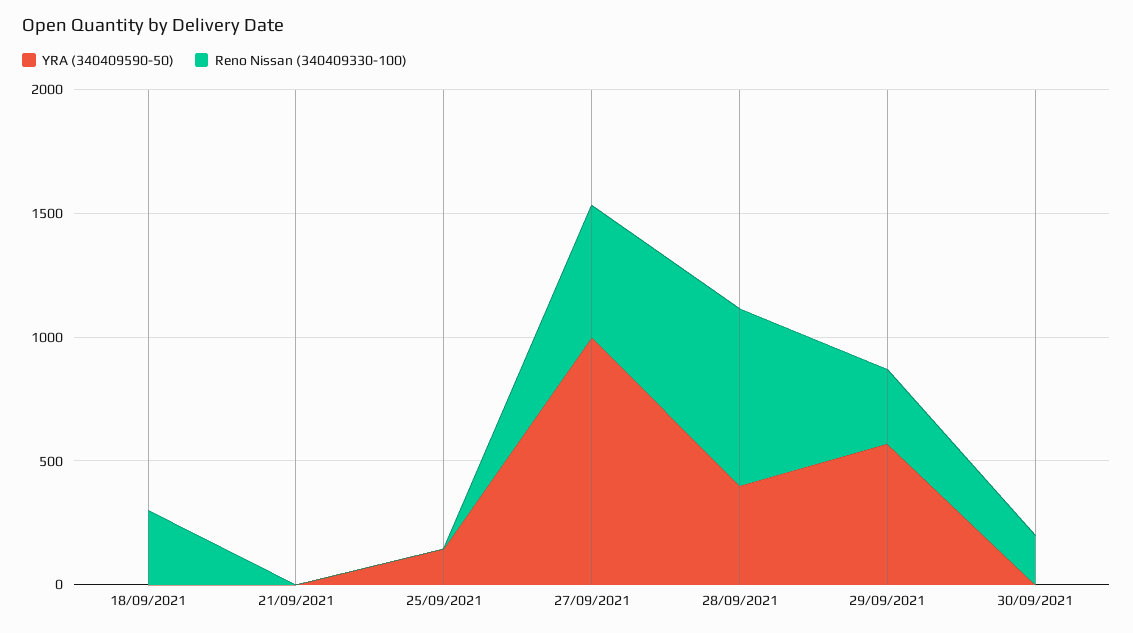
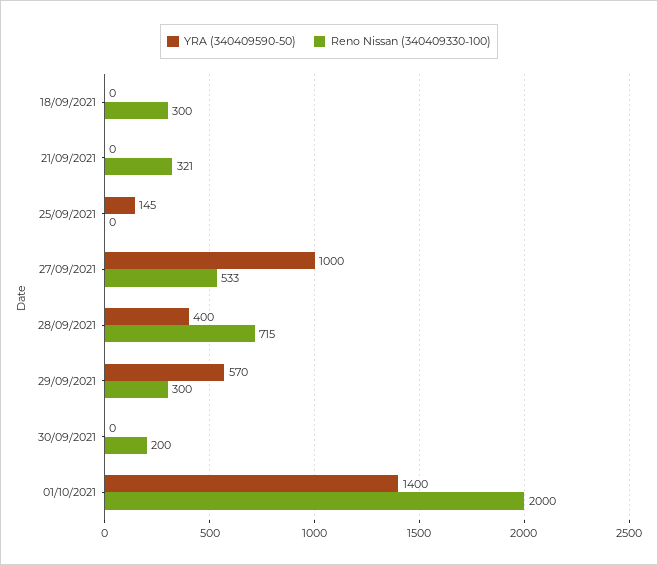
Reno Nissan (340409330-100), 21/09/2021: 0 -> 321
YRA (340409590-50), 01/10/2021: none -> 1400
Reno Nissan (340409330-100), 01/10/2021: none -> 2000

